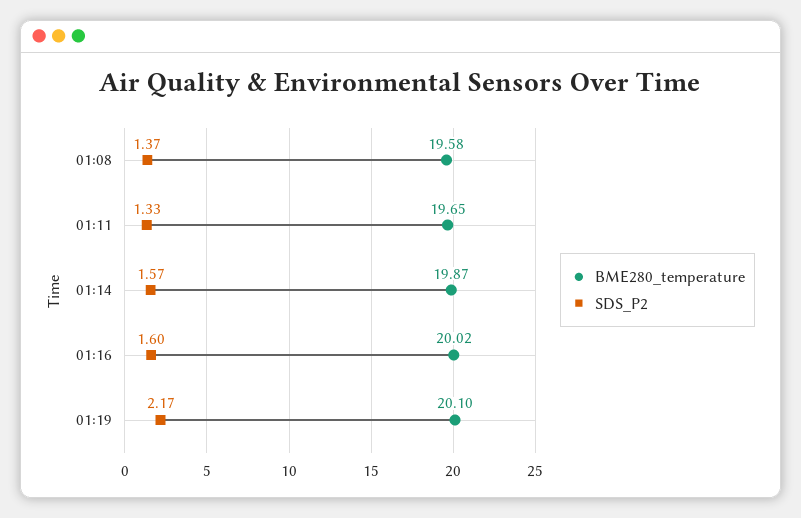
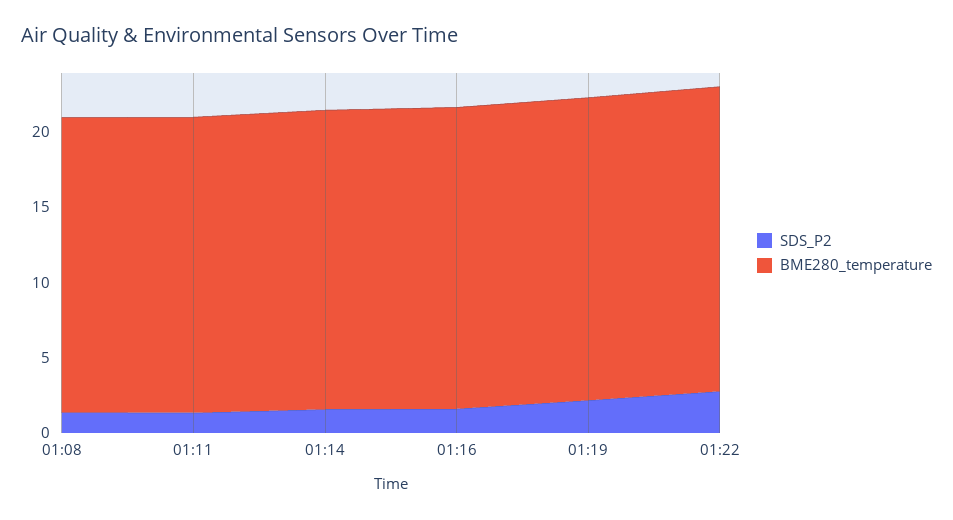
SDS_P2, 01:22: none -> 3
BME280_temperature, 01:22: none -> 20

